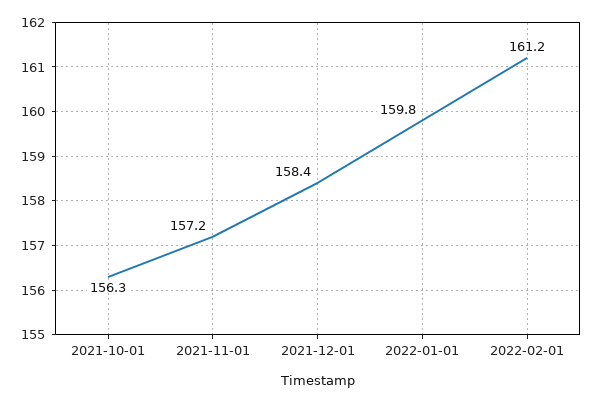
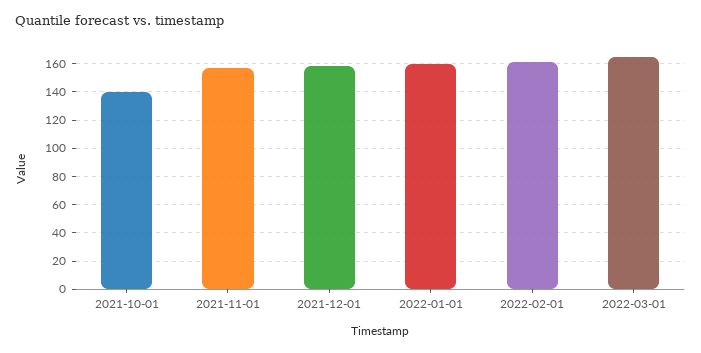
2021-10-01: 156.3 -> 140
2022-03-01: none -> 165

